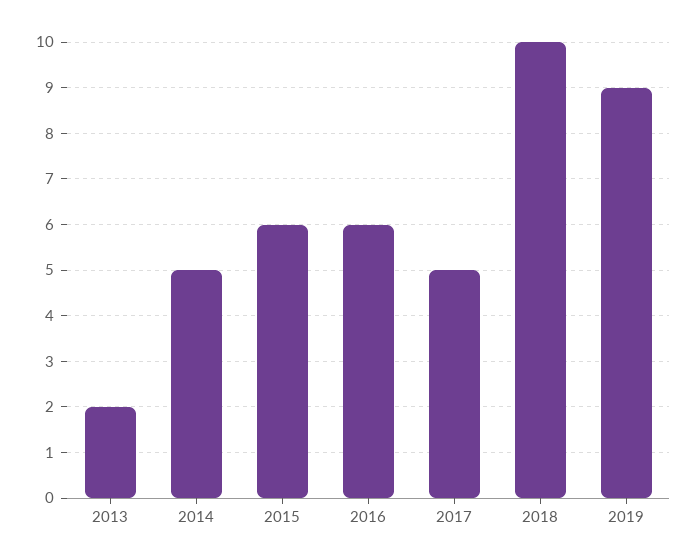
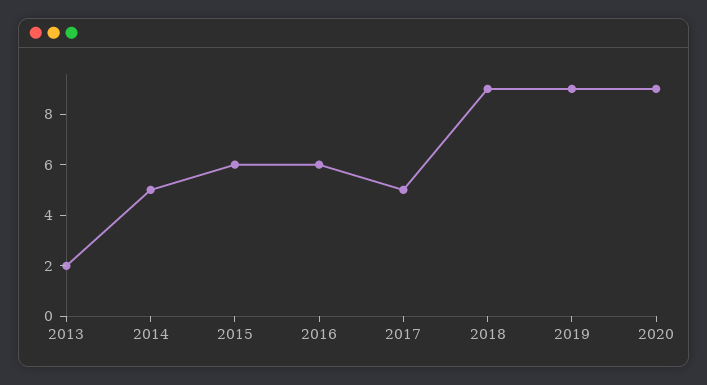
2018: 10 -> 9
2020: none -> 9

